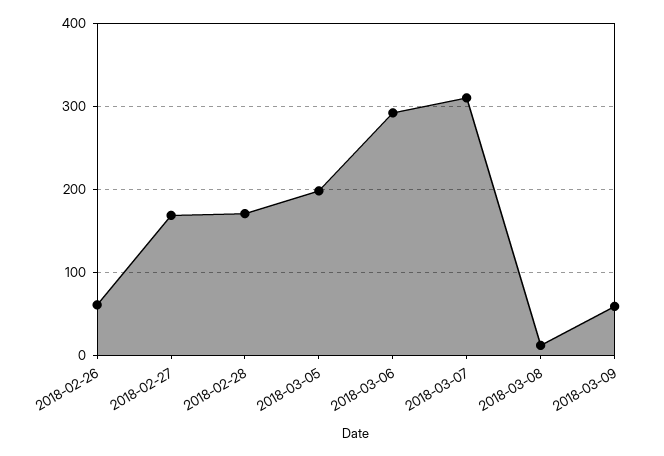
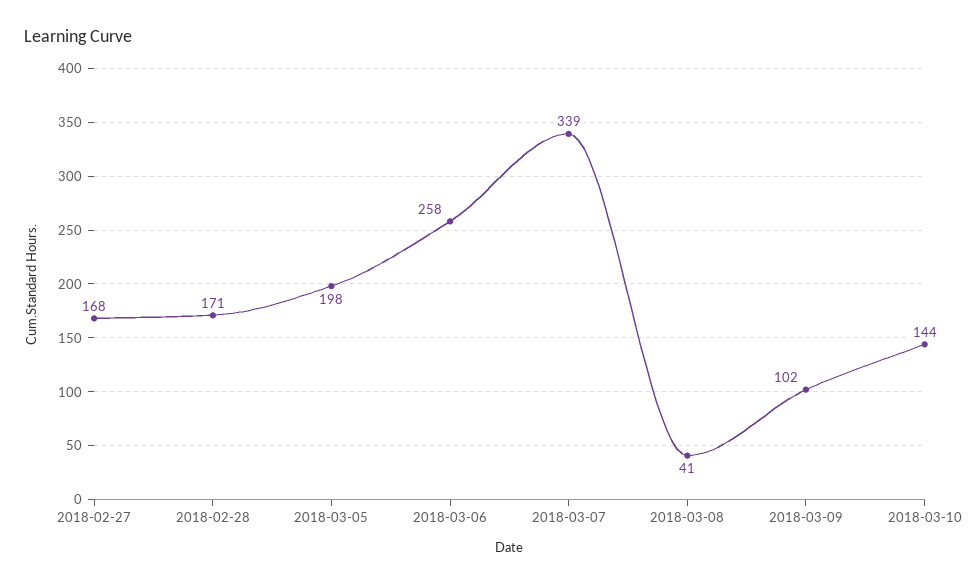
2018-02-26: 60 -> none
2018-03-06: 290 -> 258
2018-03-07: 310 -> 339
2018-03-08: 10 -> 41
2018-03-09: 60 -> 102
2018-03-10: none -> 144

